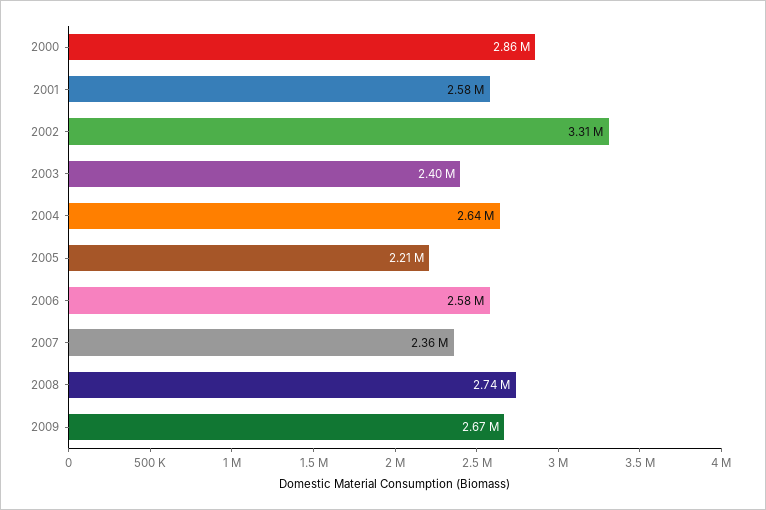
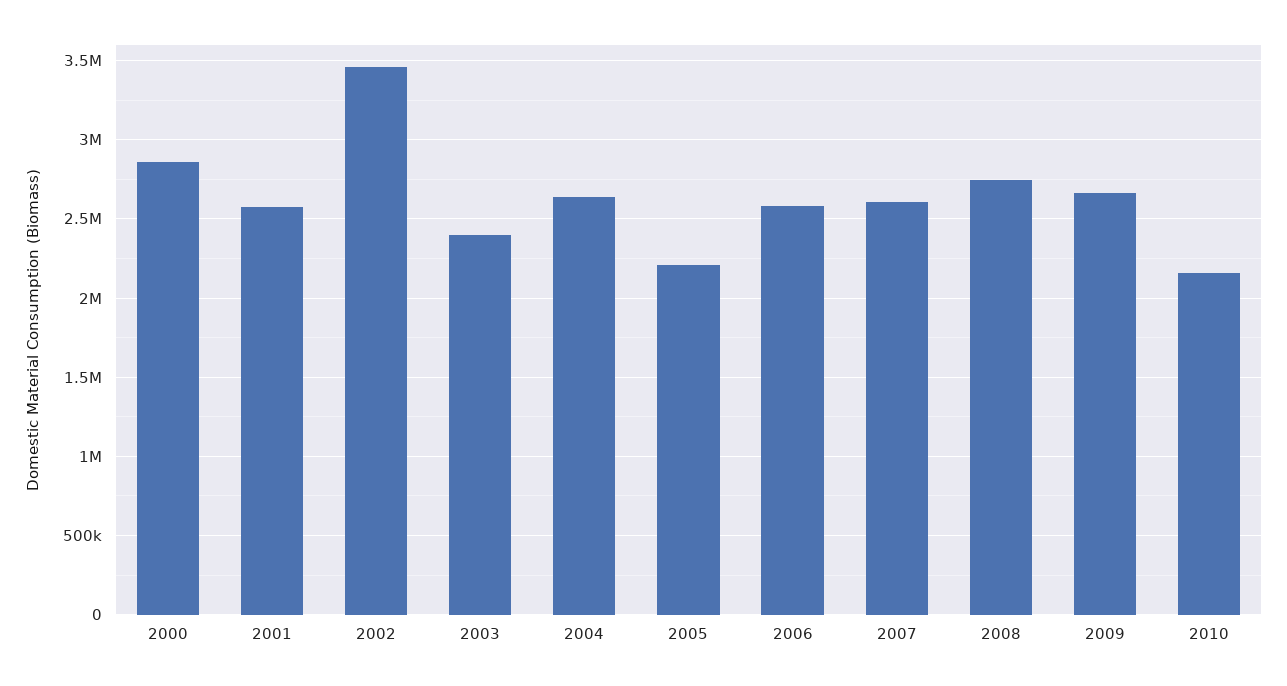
2002: 3310000 -> 3450000
2007: 2360000 -> 2600000
2010: none -> 2150000

